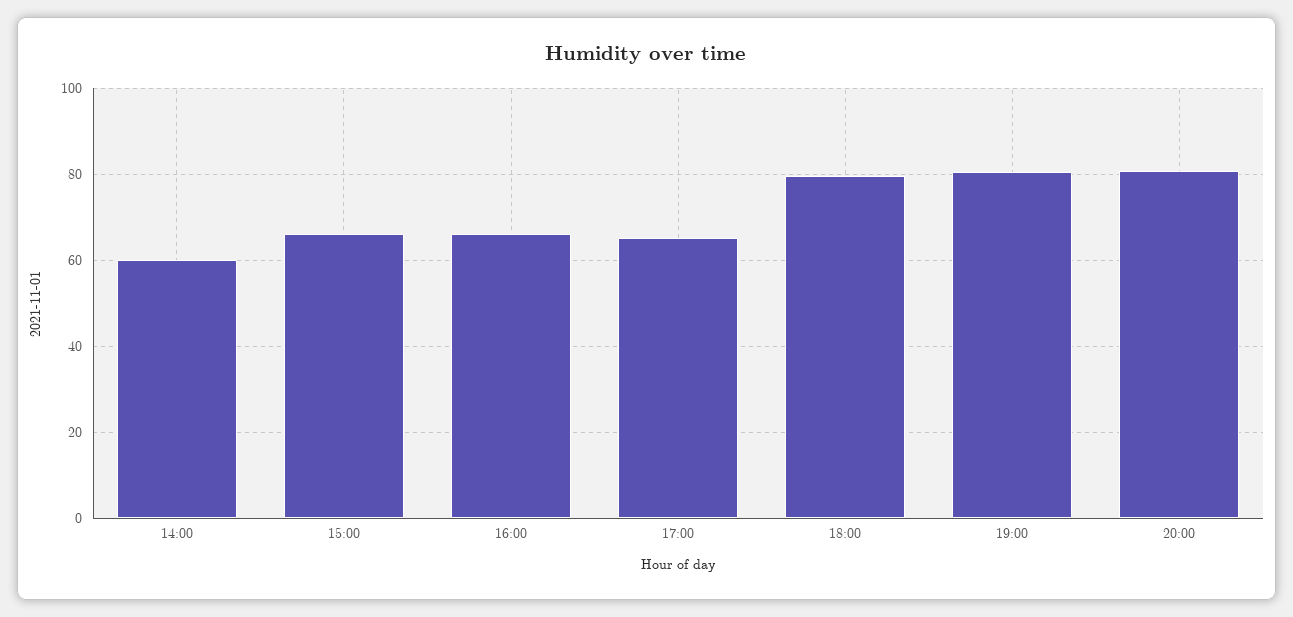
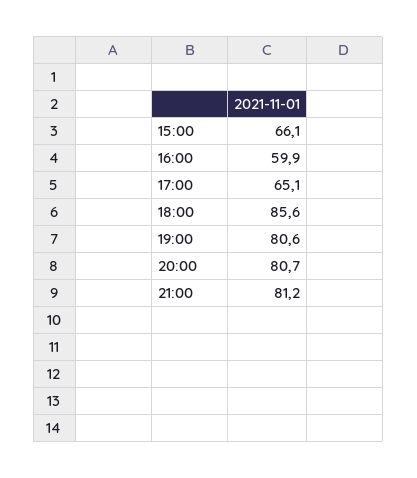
14:00: 60 -> none
16:00: 66 -> 59.9
18:00: 80 -> 85.6
21:00: none -> 81.2

